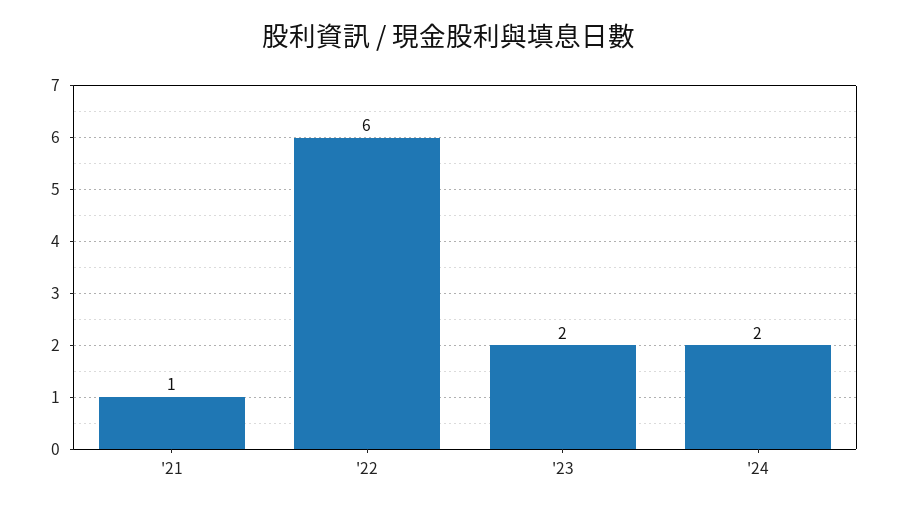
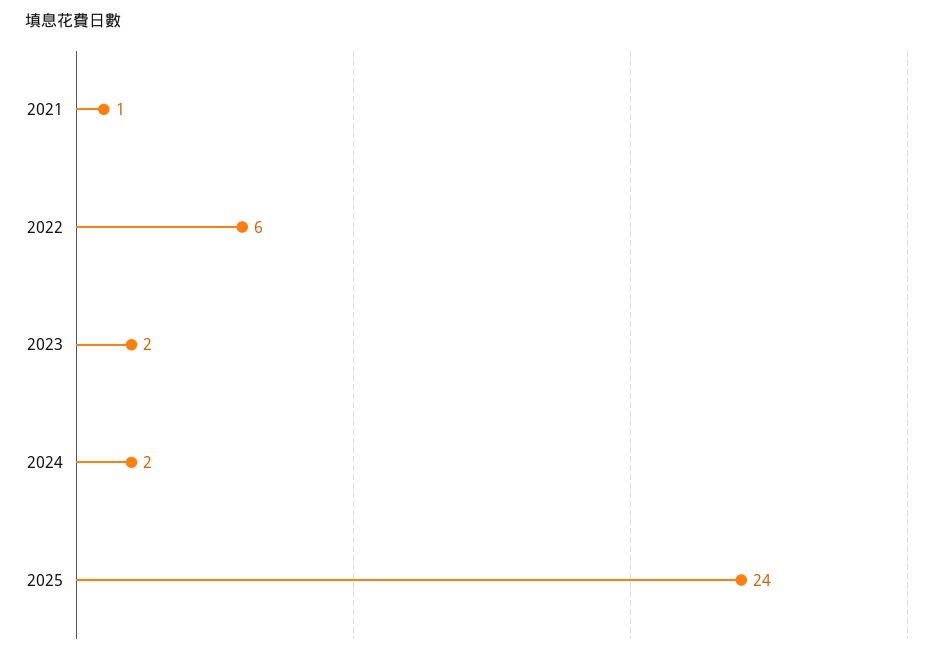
2025: none -> 24

